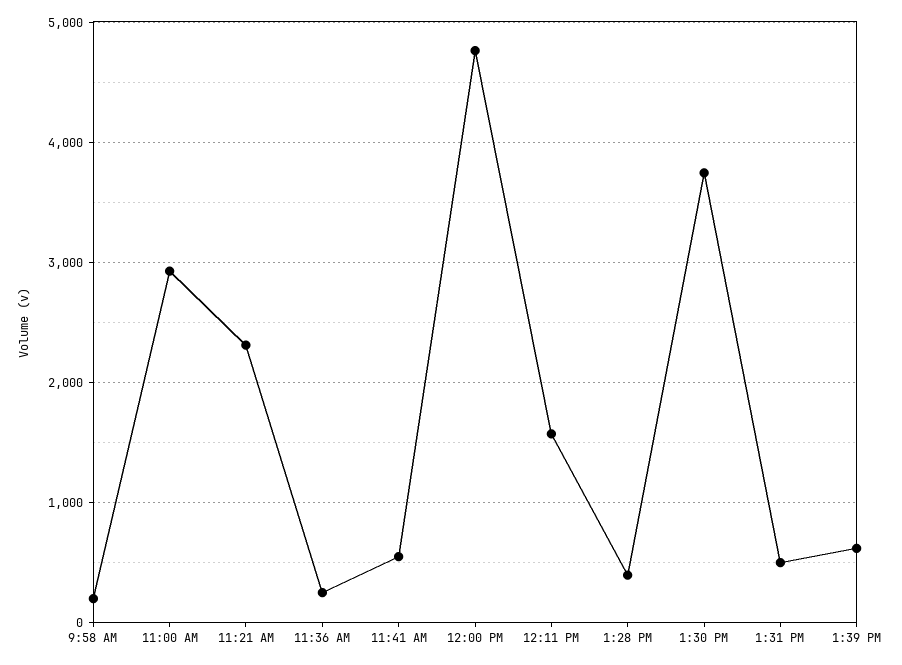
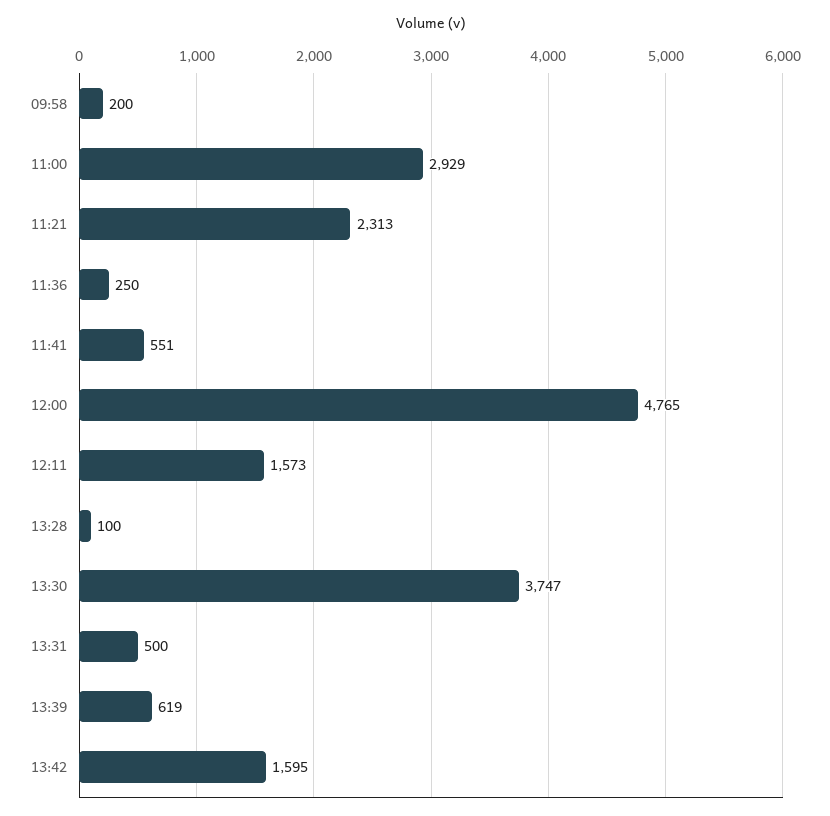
1:28 PM: 400 -> 100
13:42: none -> 1595

